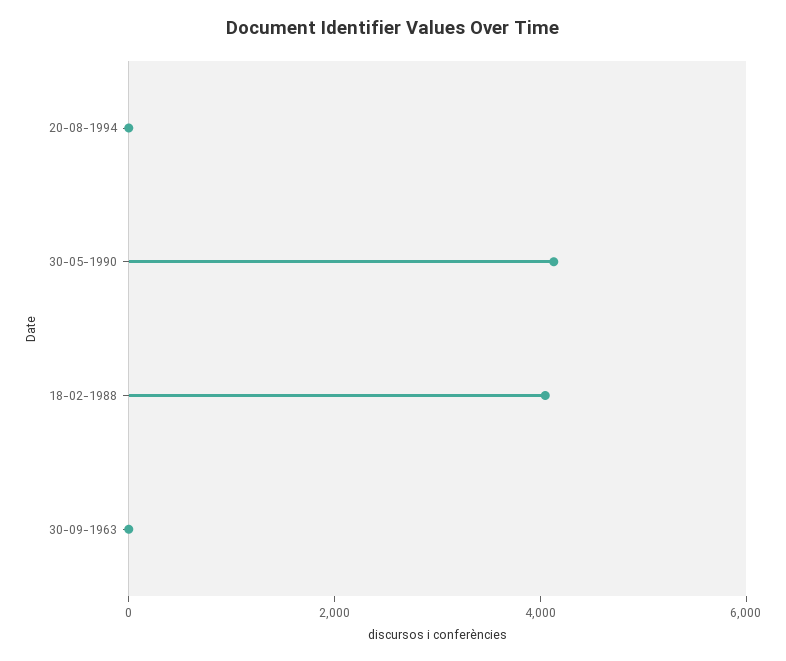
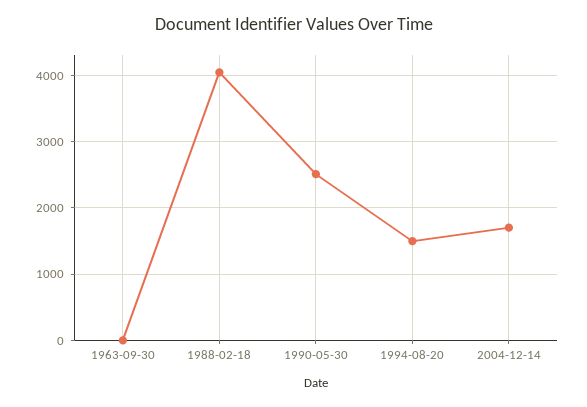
20-08-1994: 0 -> 1500
30-05-1990: 4000 -> 2500
2004-12-14: none -> 1700

